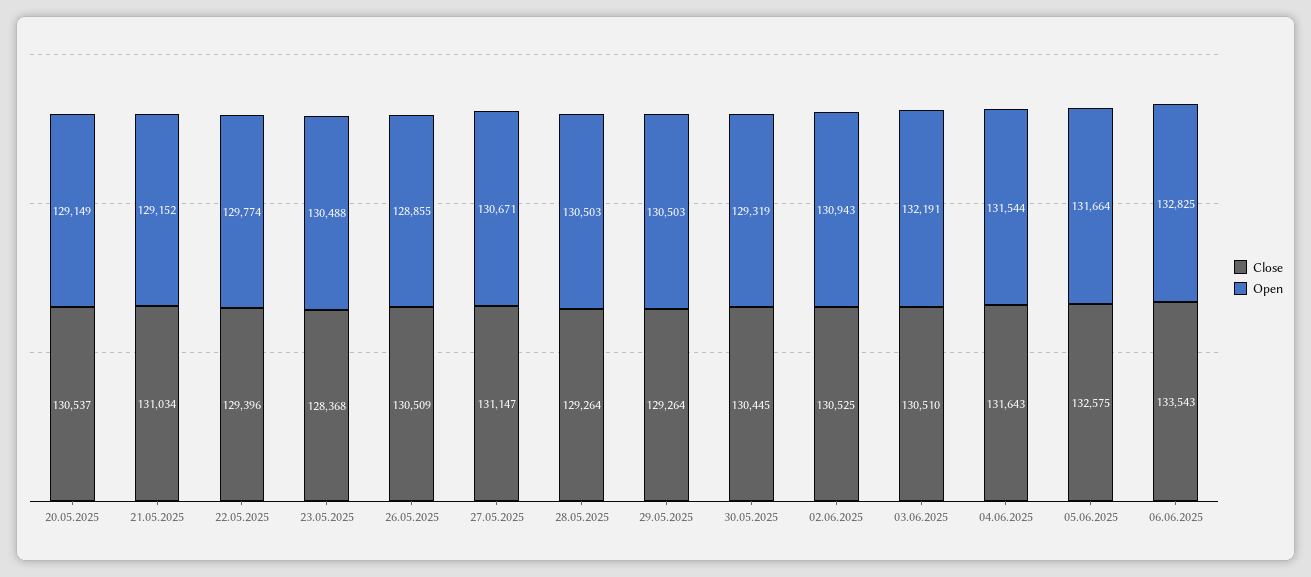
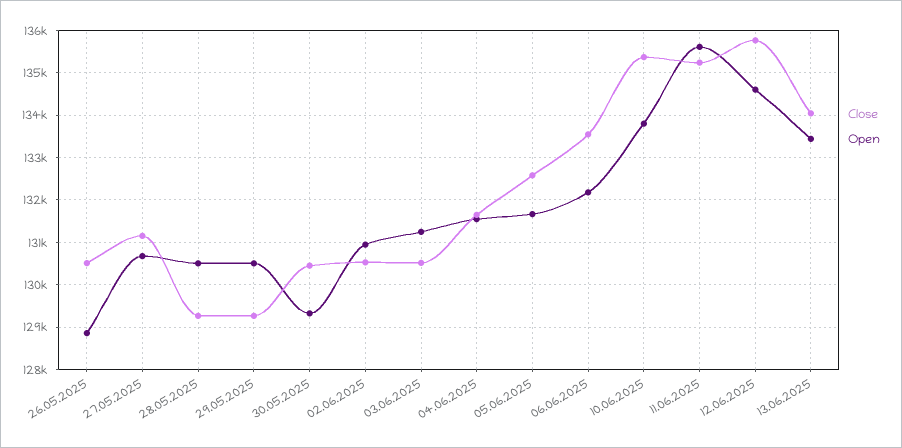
Close, 20.05.2025: 130537 -> none
Open, 20.05.2025: 129149 -> none
Close, 21.05.2025: 131034 -> none
Open, 21.05.2025: 129152 -> none
Close, 22.05.2025: 129396 -> none
Open, 22.05.2025: 129774 -> none
Close, 23.05.2025: 128368 -> none
Open, 23.05.2025: 130488 -> none
Open, 03.06.2025: 132191 -> 131200
Open, 06.06.2025: 132825 -> 132200
Close, 10.06.2025: none -> 135400
Open, 10.06.2025: none -> 133800
Close, 11.06.2025: none -> 135200
Open, 11.06.2025: none -> 135600
Close, 12.06.2025: none -> 135800
Open, 12.06.2025: none -> 134600
Close, 13.06.2025: none -> 134000
Open, 13.06.2025: none -> 133400

